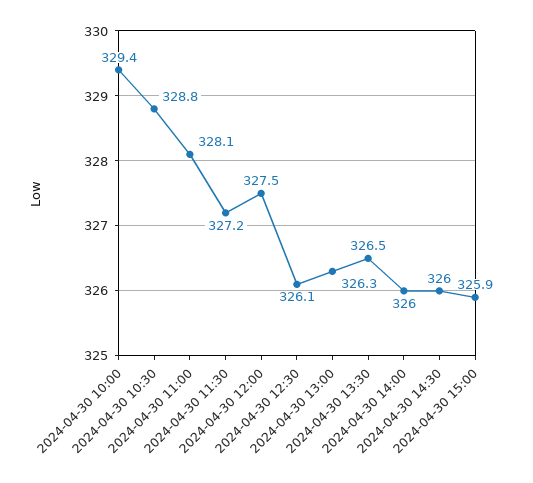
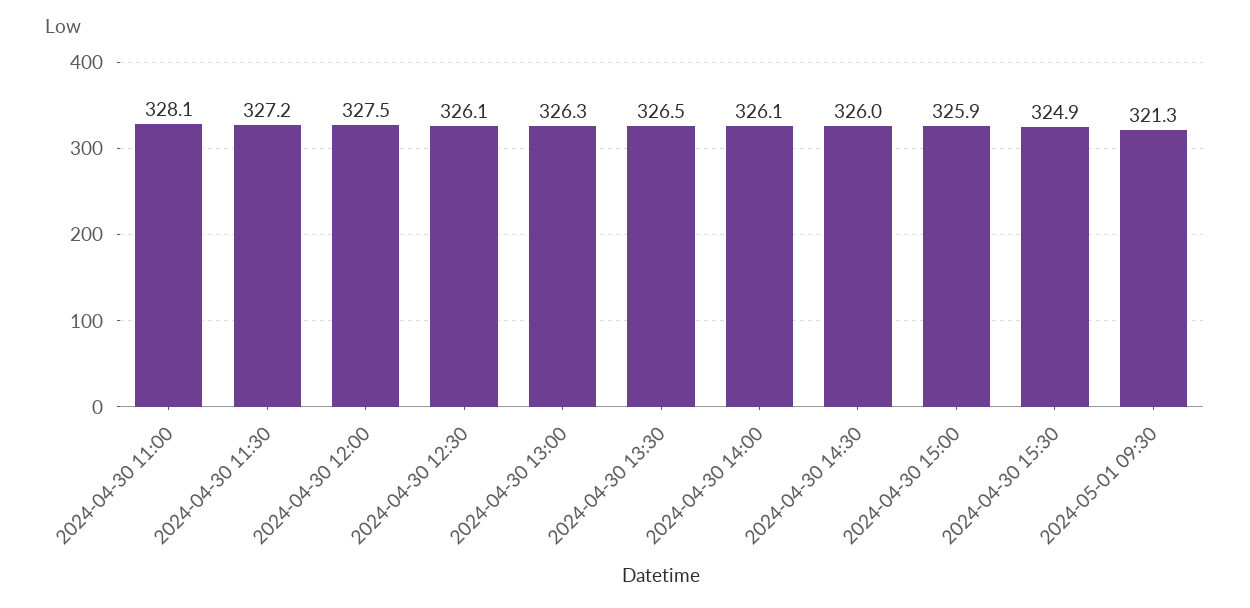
2024-04-30 10:00: 329.4 -> none
2024-04-30 10:30: 328.8 -> none
2024-04-30 14:00: 326 -> 326.1
2024-04-30 15:30: none -> 324.9
2024-05-01 09:30: none -> 321.3

